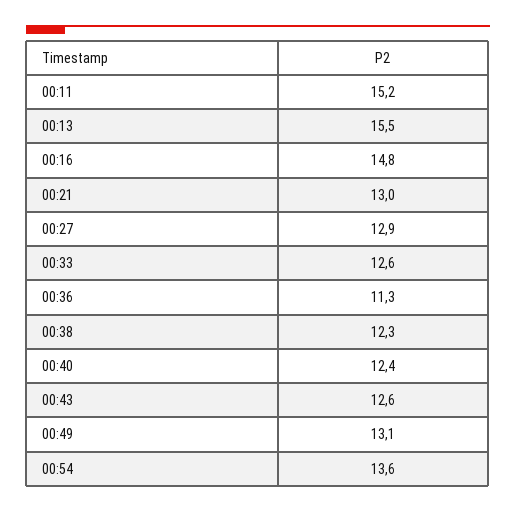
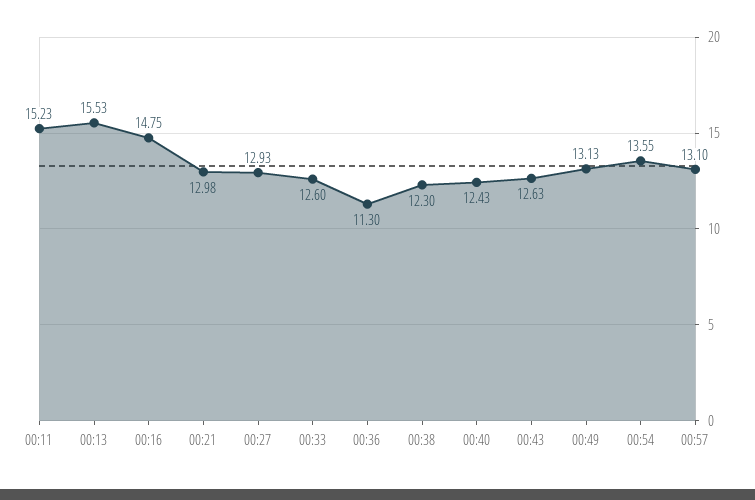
00:57: none -> 13.1

